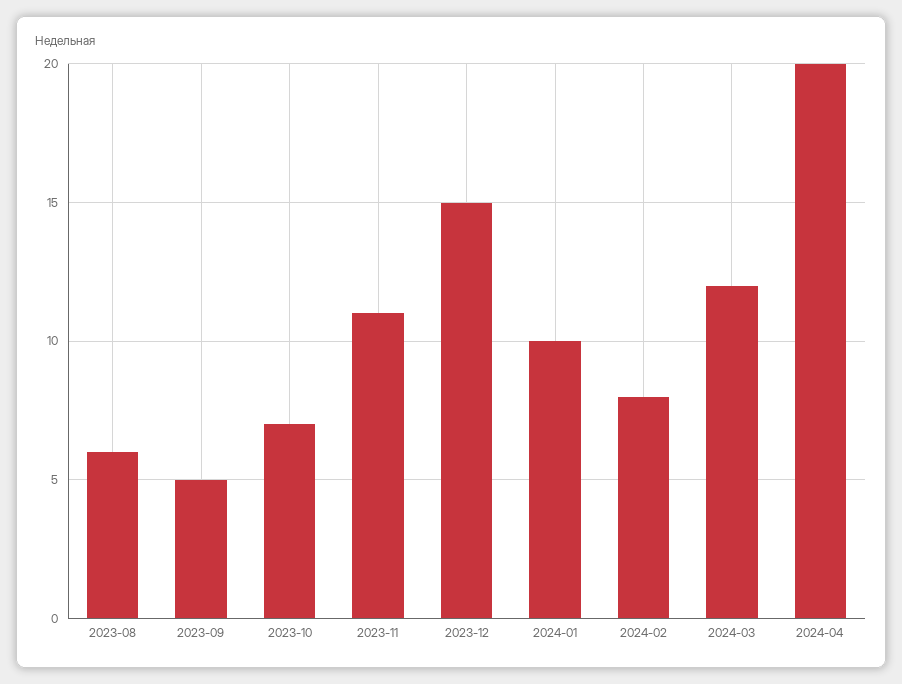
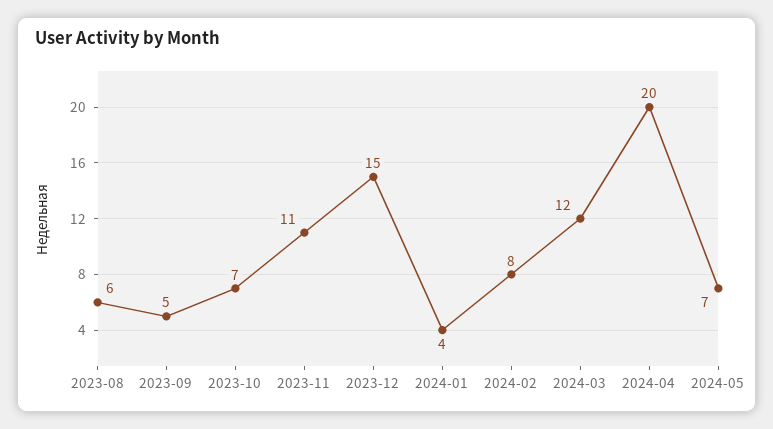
2024-01: 10 -> 4
2024-05: none -> 7

